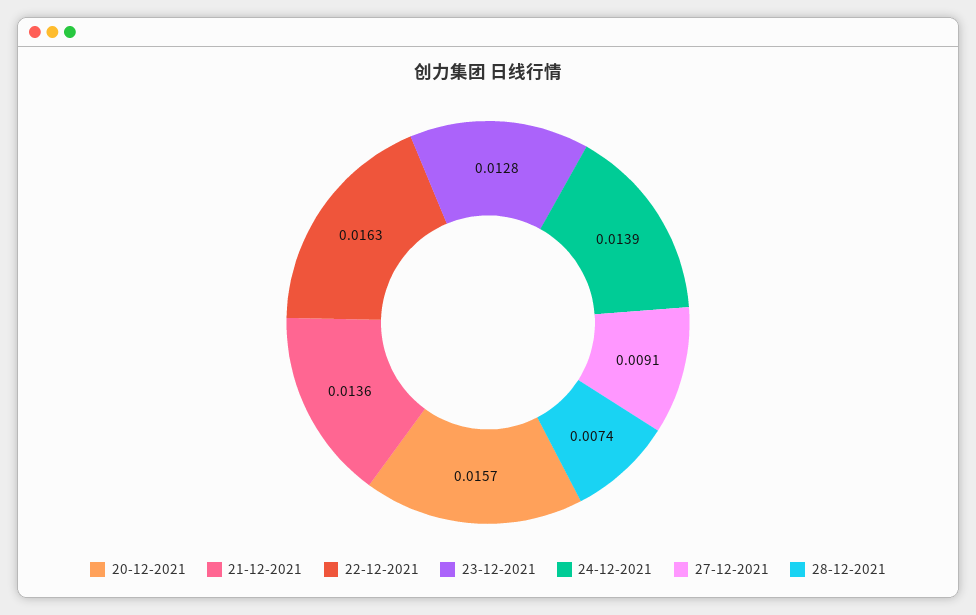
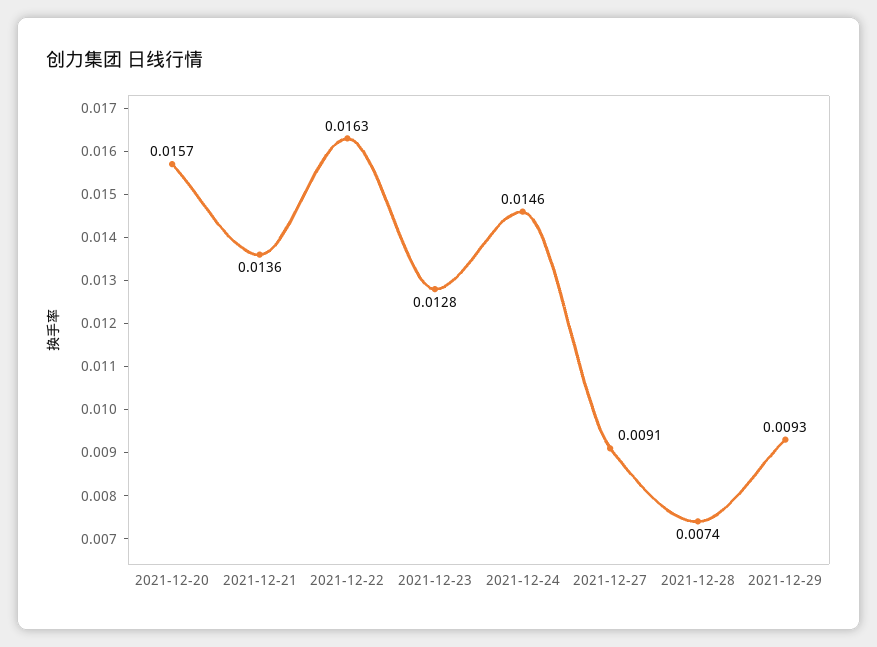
24-12-2021: 0.0139 -> 0.0146
2021-12-29: none -> 0.0093

